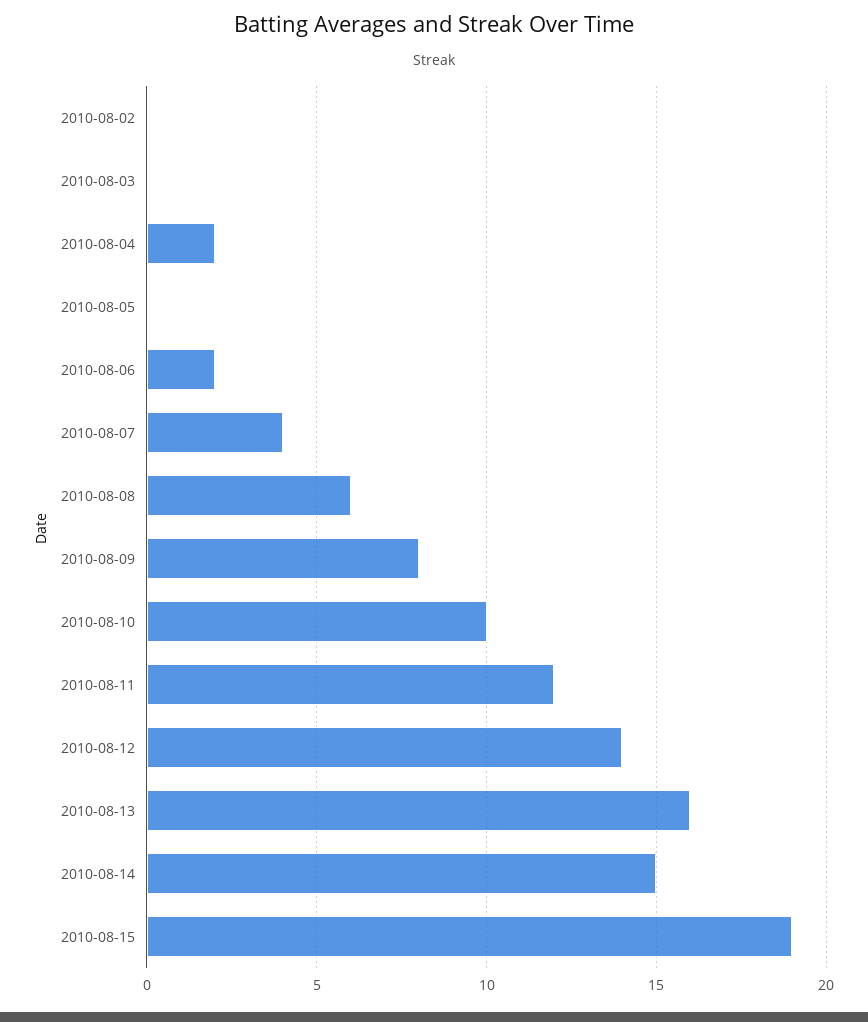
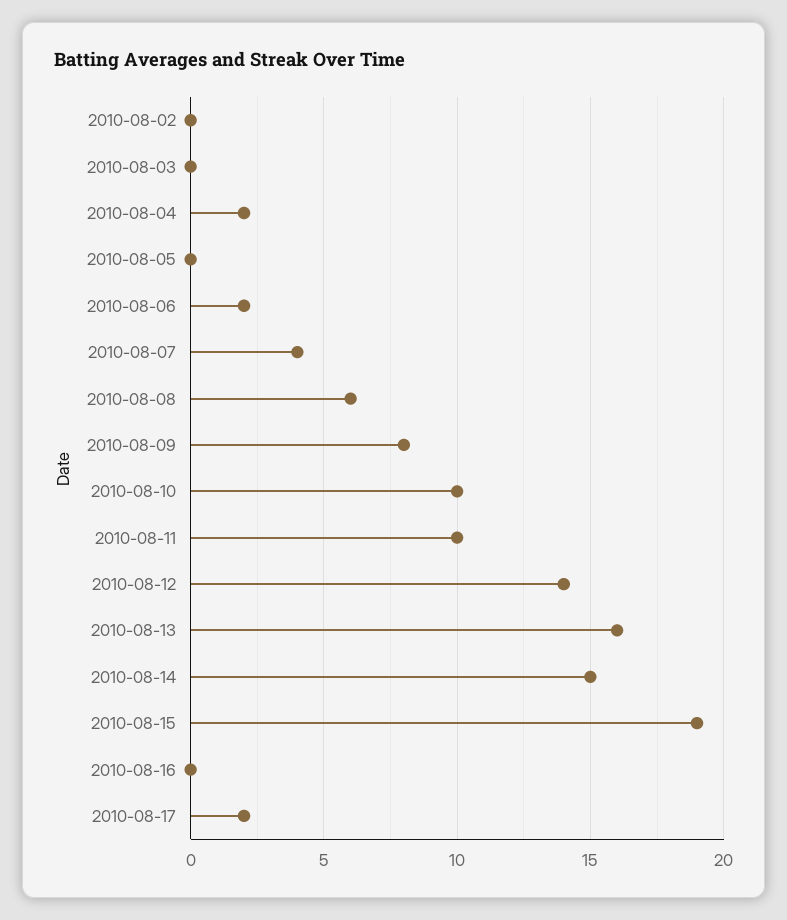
2010-08-11: 12 -> 10
2010-08-16: none -> 0
2010-08-17: none -> 2

